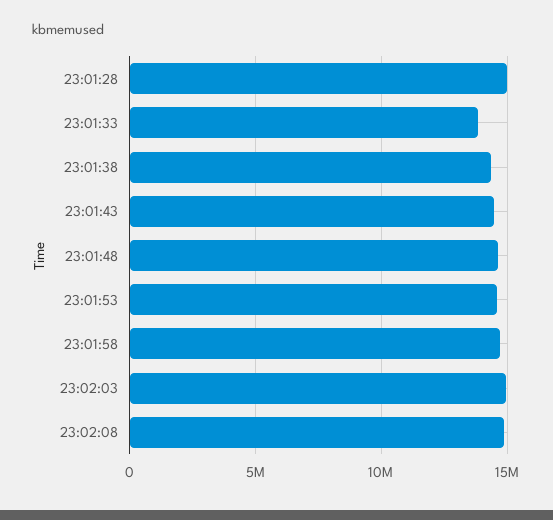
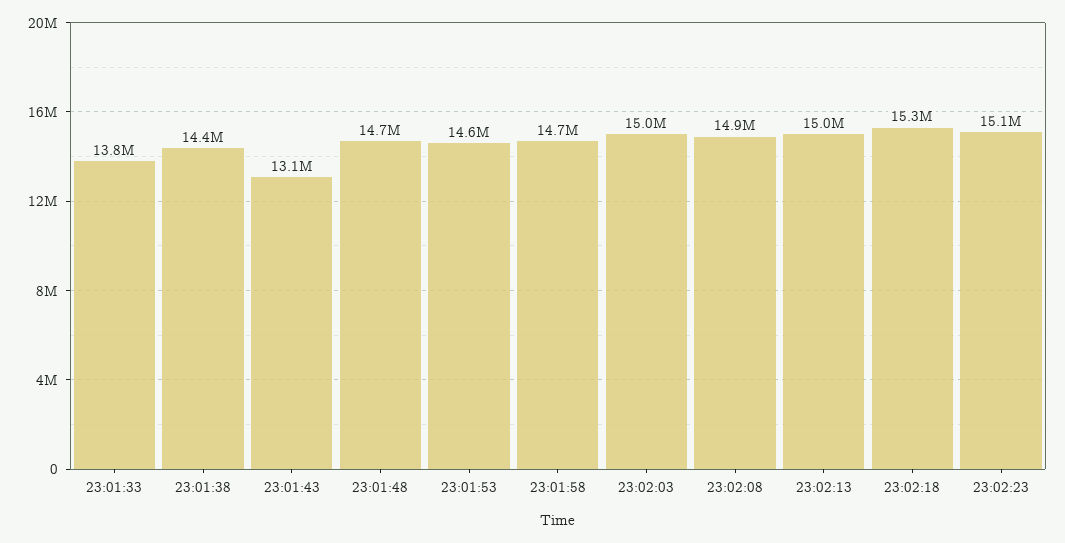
23:01:28: 15000000 -> none
23:01:43: 14500000 -> 13100000
23:02:13: none -> 15000000
23:02:18: none -> 15300000
23:02:23: none -> 15100000

